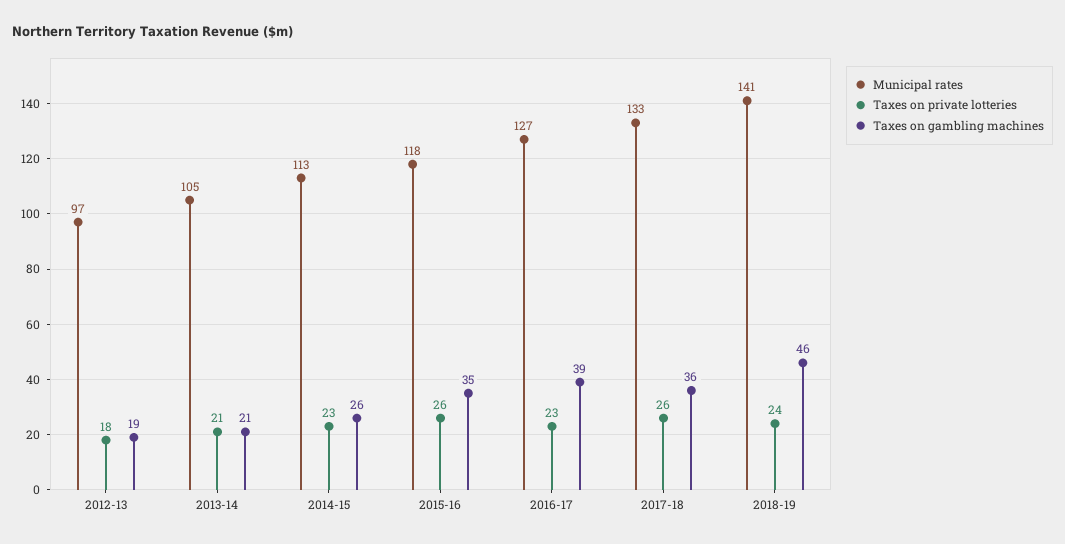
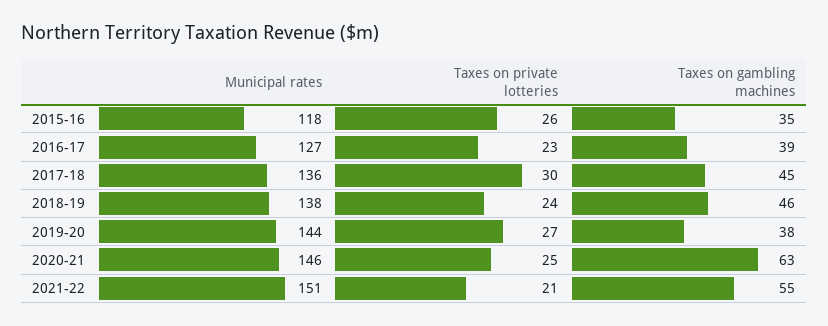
Municipal rates, 2012-13: 97 -> none
Taxes on private lotteries, 2012-13: 18 -> none
Taxes on gambling machines, 2012-13: 19 -> none
Municipal rates, 2013-14: 105 -> none
Taxes on private lotteries, 2013-14: 21 -> none
Taxes on gambling machines, 2013-14: 21 -> none
Municipal rates, 2014-15: 113 -> none
Taxes on private lotteries, 2014-15: 23 -> none
Taxes on gambling machines, 2014-15: 26 -> none
Municipal rates, 2017-18: 133 -> 136
Taxes on private lotteries, 2017-18: 26 -> 30
Taxes on gambling machines, 2017-18: 36 -> 45
Municipal rates, 2018-19: 141 -> 138
Municipal rates, 2019-20: none -> 144
Taxes on private lotteries, 2019-20: none -> 27
Taxes on gambling machines, 2019-20: none -> 38
Municipal rates, 2020-21: none -> 146
Taxes on private lotteries, 2020-21: none -> 25
Taxes on gambling machines, 2020-21: none -> 63
Municipal rates, 2021-22: none -> 151
Taxes on private lotteries, 2021-22: none -> 21
Taxes on gambling machines, 2021-22: none -> 55

